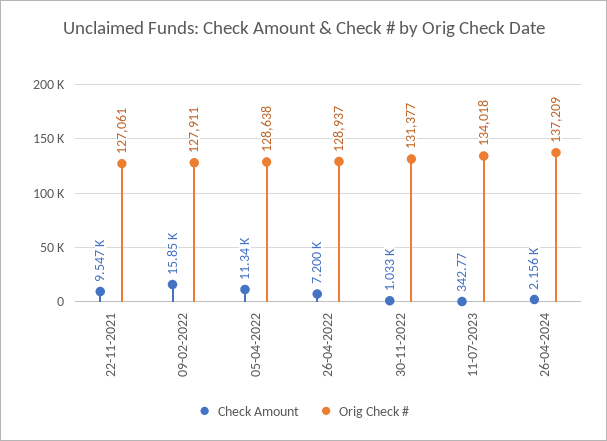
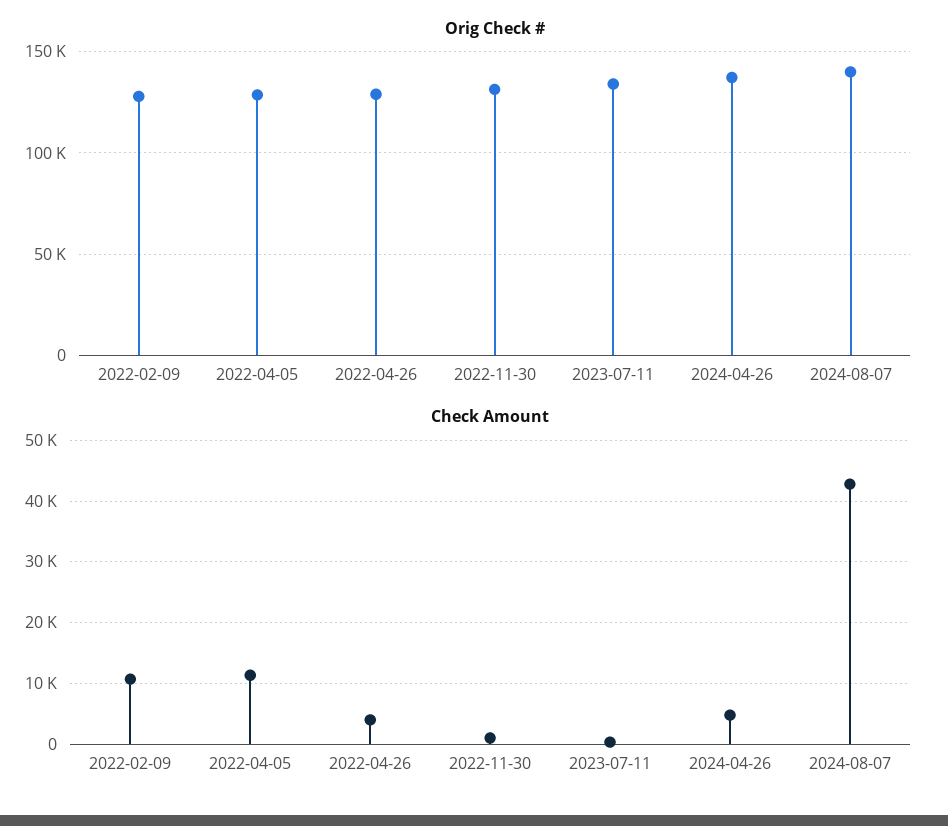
Check Amount, 22-11-2021: 9547 -> none
Orig Check #, 22-11-2021: 127061 -> none
Check Amount, 09-02-2022: 15850 -> 11000
Check Amount, 26-04-2022: 7200 -> 4000
Check Amount, 26-04-2024: 2156 -> 5000
Orig Check #, 2024-08-07: none -> 140000
Check Amount, 2024-08-07: none -> 43000

